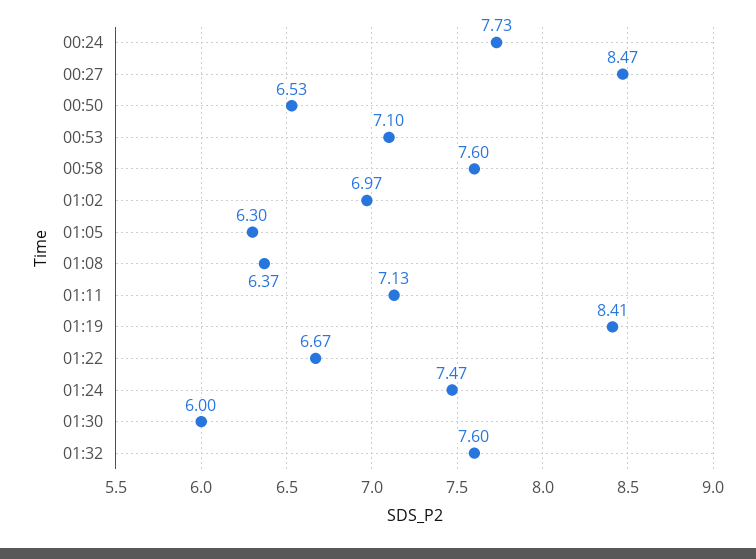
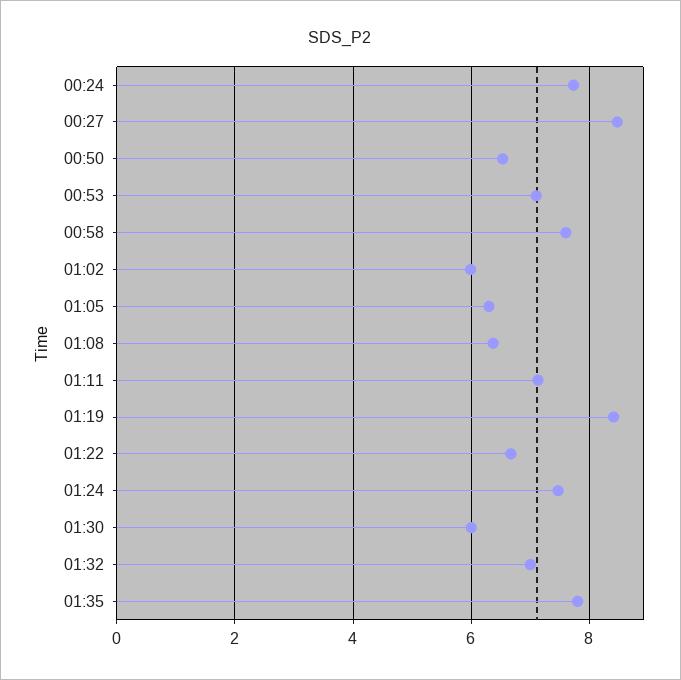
01:02: 6.97 -> 6
01:32: 7.6 -> 7
01:35: none -> 7.8

